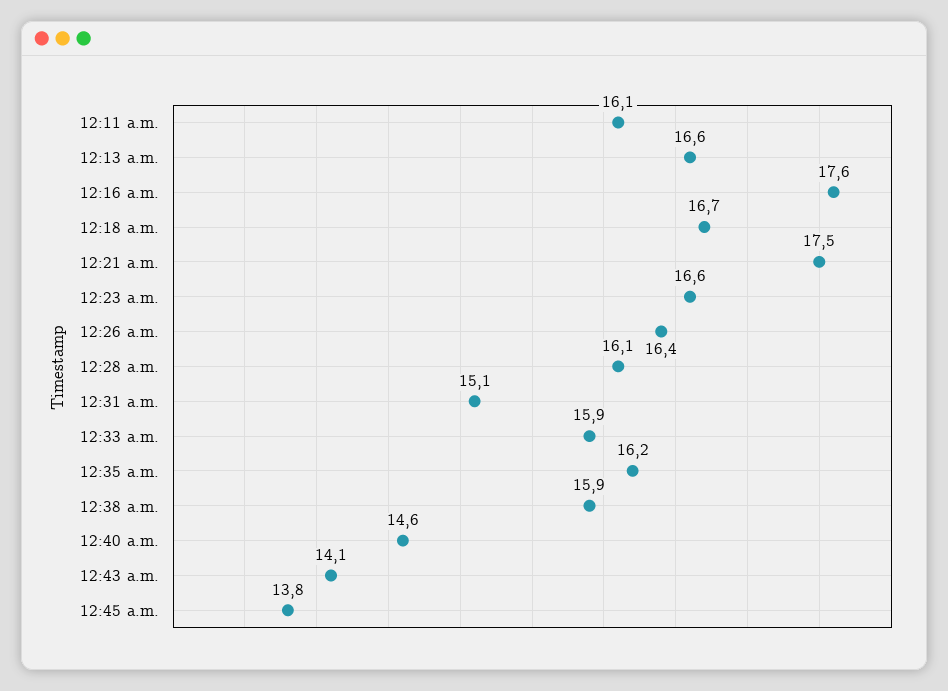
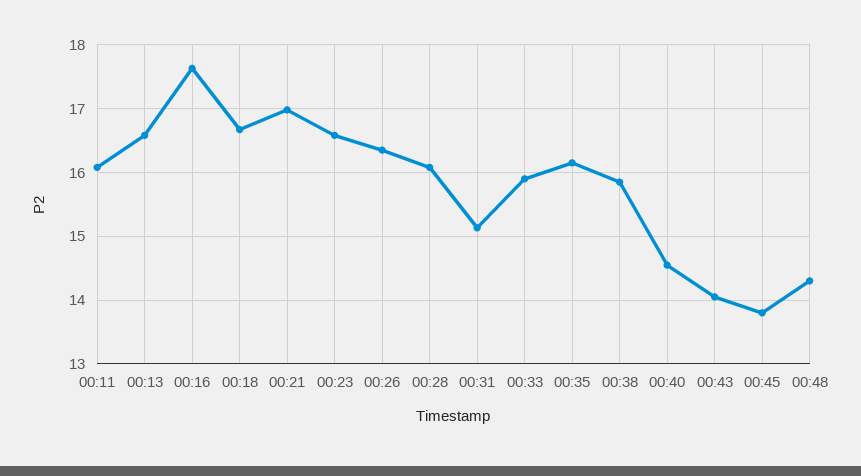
12:21 a.m.: 17.5 -> 17
00:48: none -> 14.3

